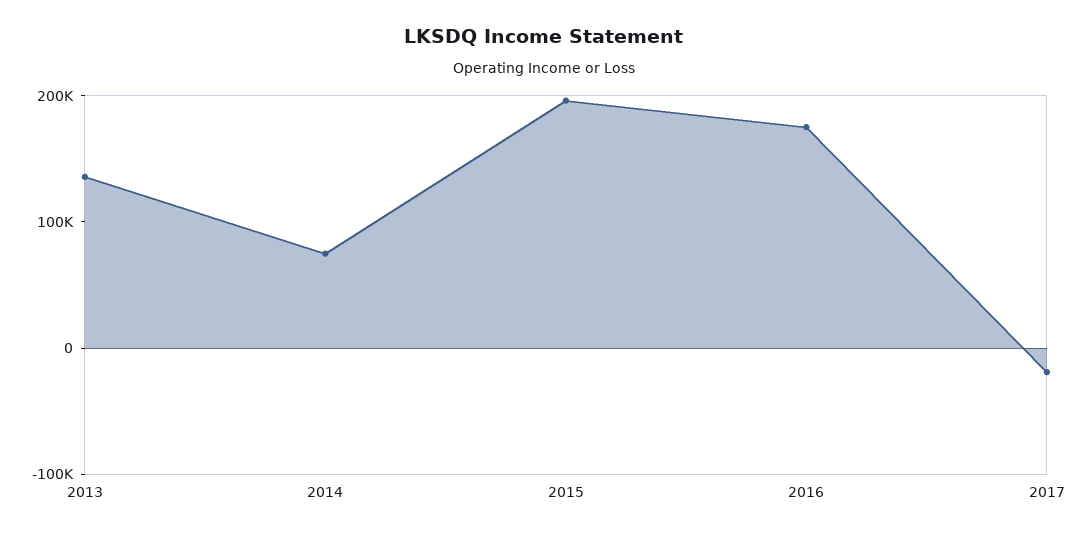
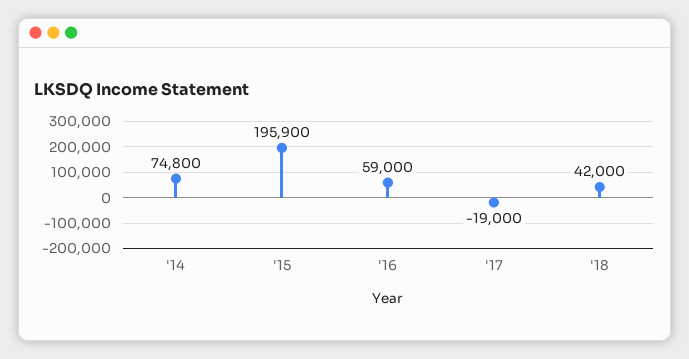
2013: 140000 -> none
2016: 180000 -> 59000
'18: none -> 42000

